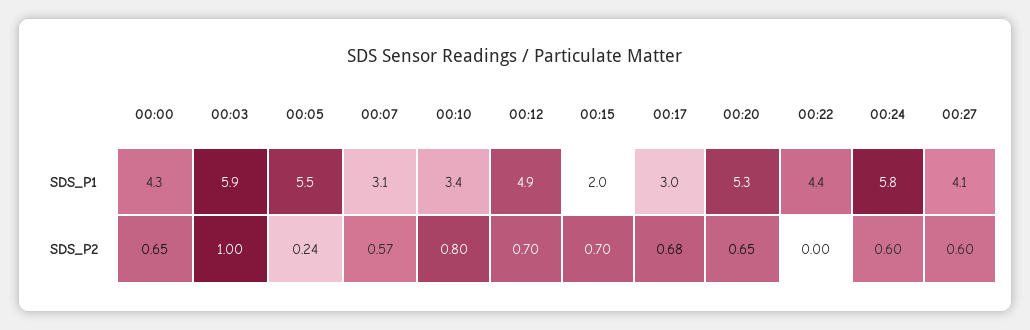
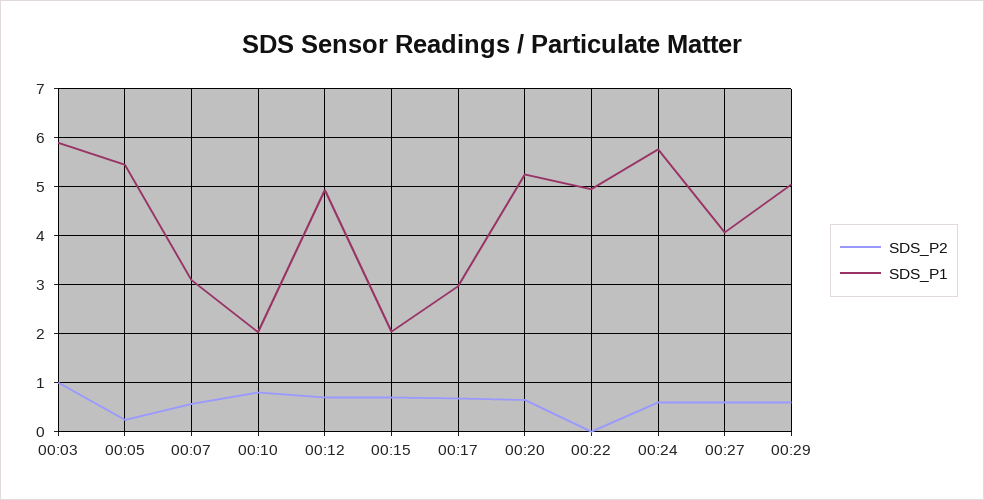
SDS_P1, 00:00: 4.3 -> none
SDS_P1, 00:10: 3.4 -> 2
SDS_P1, 00:22: 4.4 -> 5
SDS_P2, 00:00: 0.65 -> none
SDS_P2, 00:29: none -> 0.6
SDS_P1, 00:29: none -> 5

